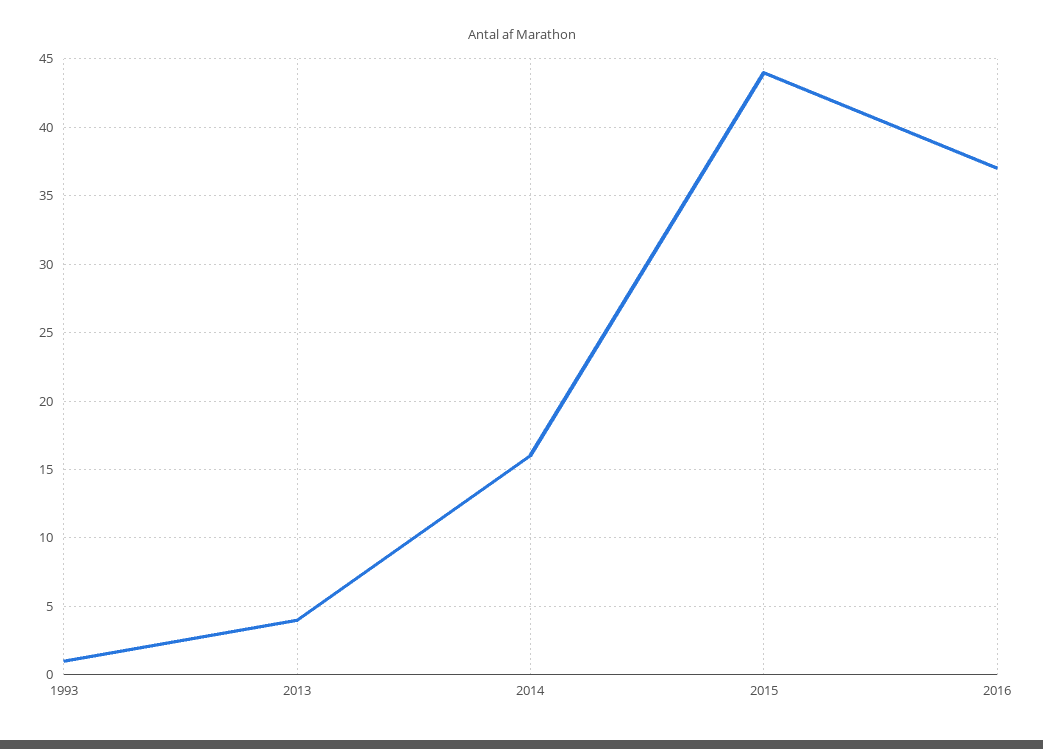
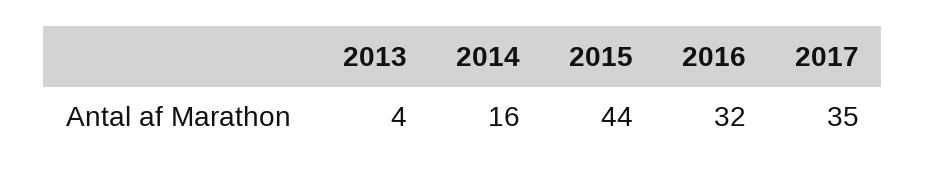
1993: 1 -> none
2016: 37 -> 32
2017: none -> 35

